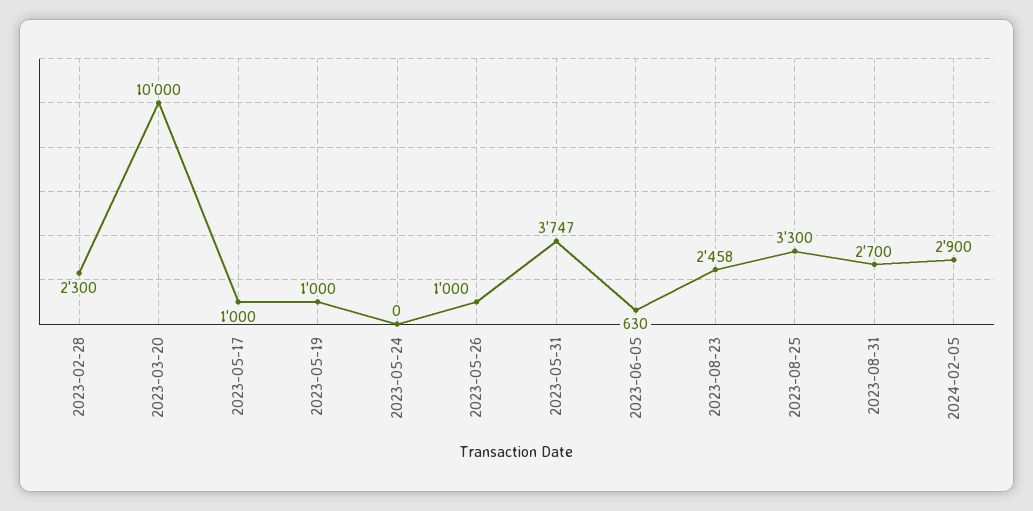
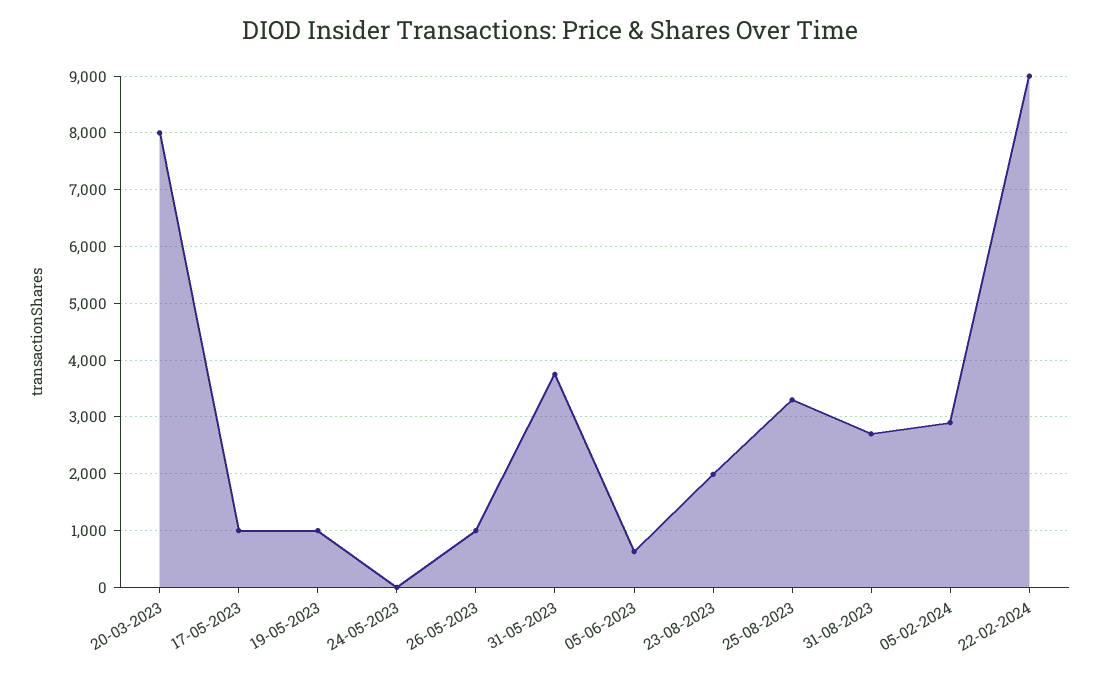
2023-02-28: 2300 -> none
2023-03-20: 10000 -> 8000
2023-08-23: 2458 -> 2000
22-02-2024: none -> 9000

